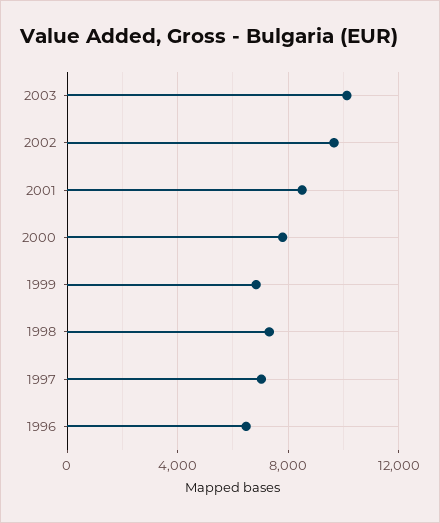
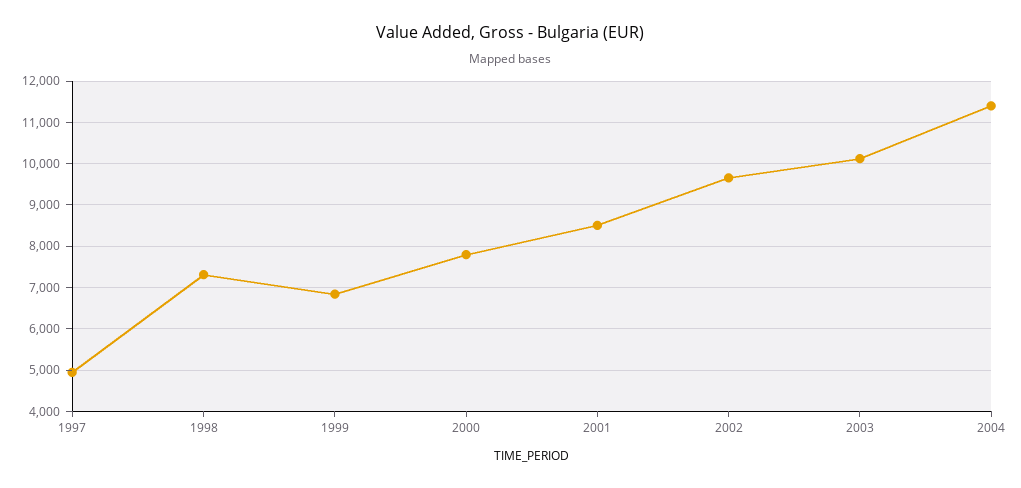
1997: 7000 -> 5000
1996: 6500 -> none
2004: none -> 11400

